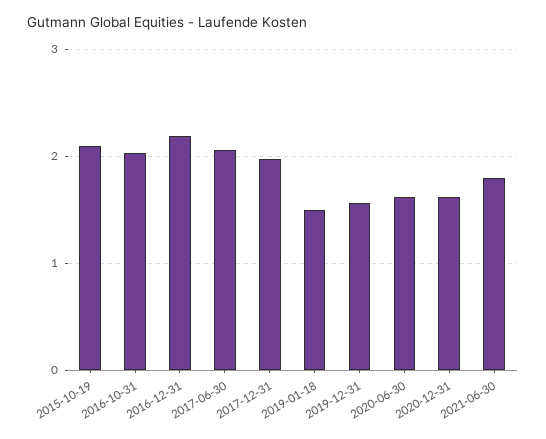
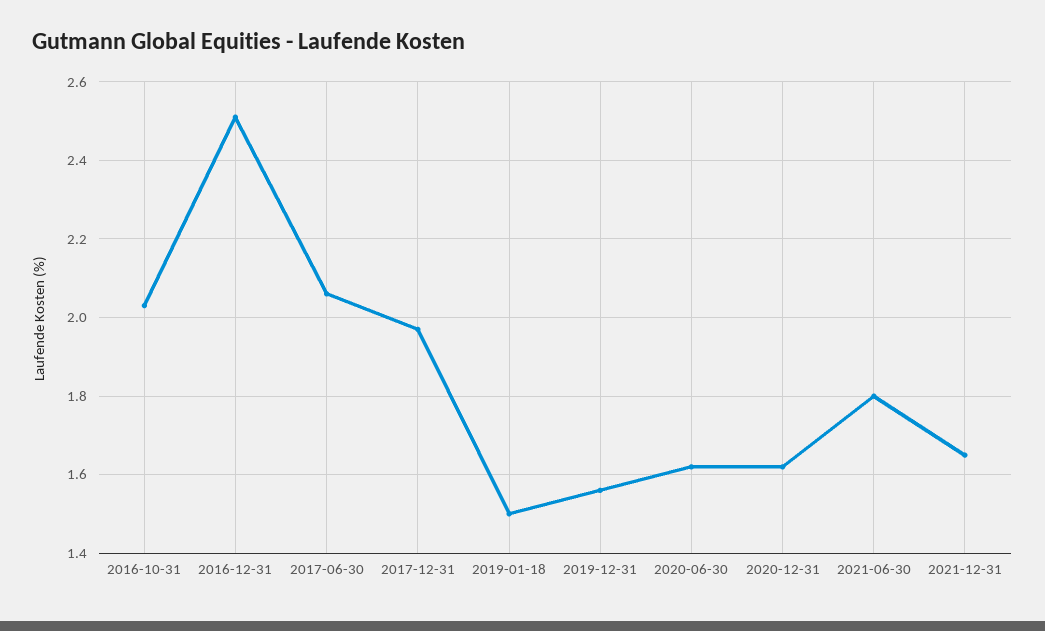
2015-10-19: 2.1 -> none
2016-12-31: 2.2 -> 2.5
2021-12-31: none -> 1.65

